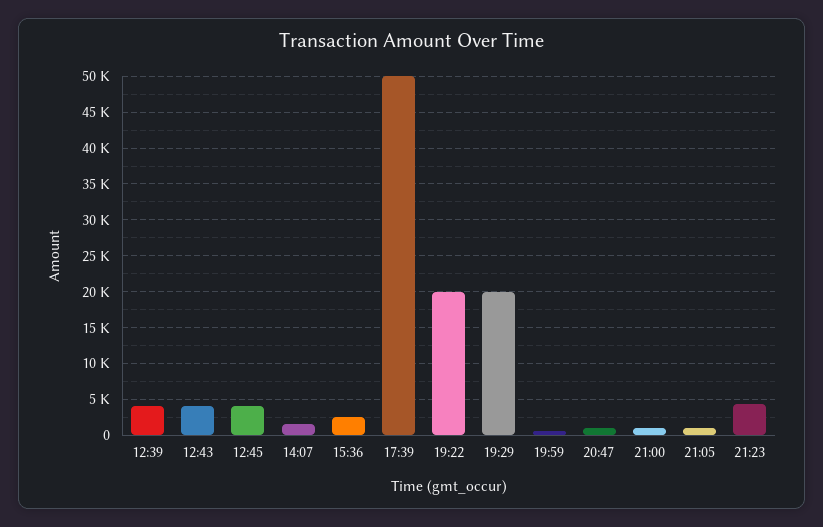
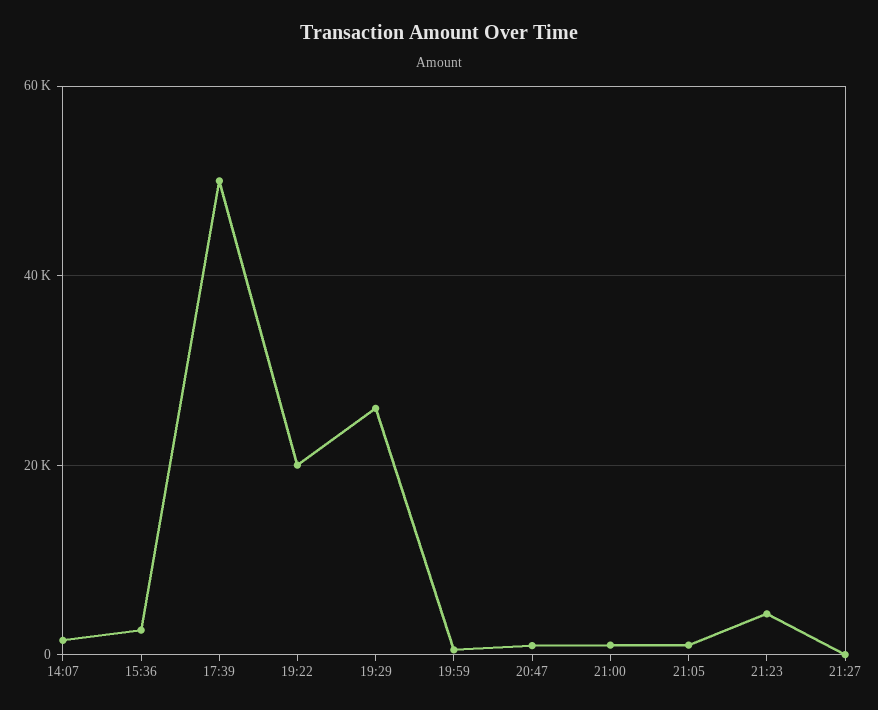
12:39: 4000 -> none
12:43: 4000 -> none
12:45: 4000 -> none
19:29: 20000 -> 26000
21:27: none -> 0

